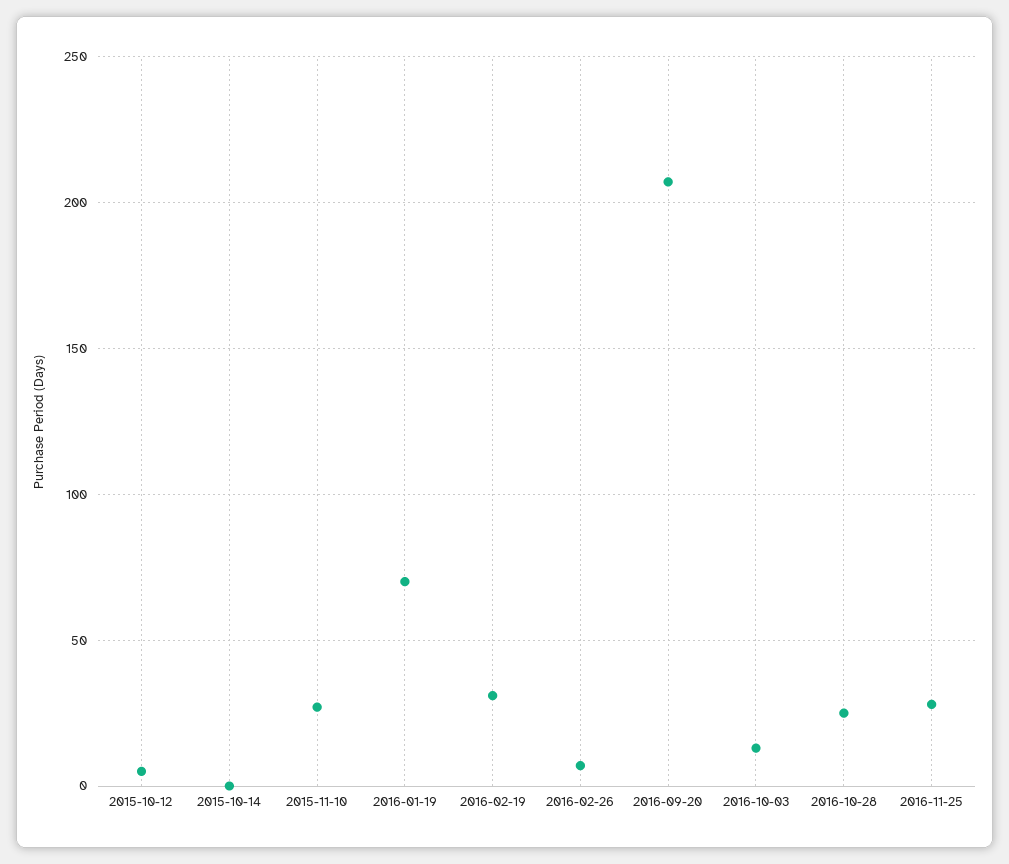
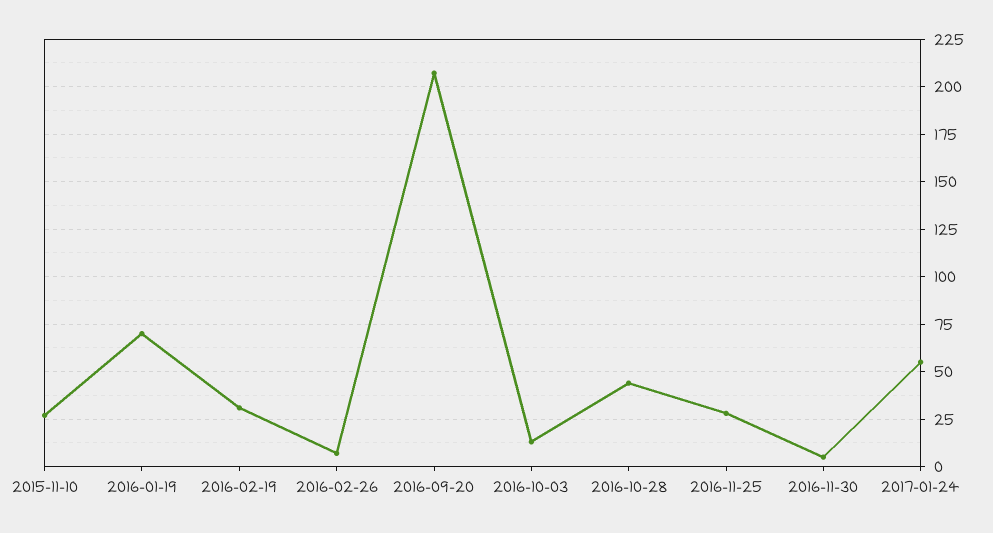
2015-10-12: 5 -> none
2015-10-14: 0 -> none
2016-10-28: 25 -> 45
2016-11-30: none -> 5
2017-01-24: none -> 55

